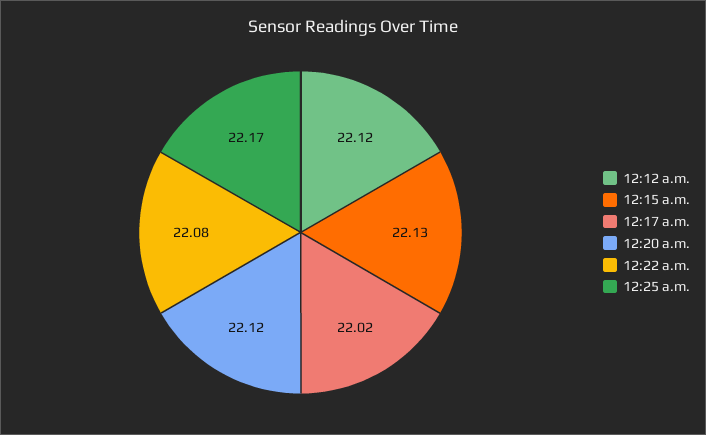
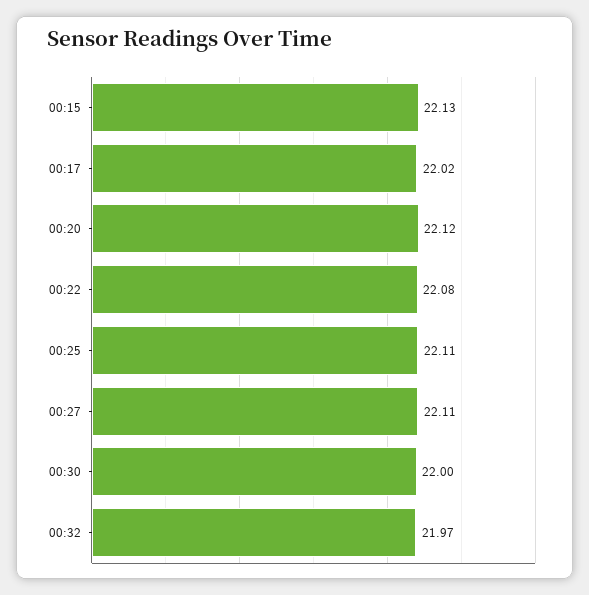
12:12 a.m.: 22.12 -> none
12:25 a.m.: 22.17 -> 22.11
00:27: none -> 22.11
00:30: none -> 22
00:32: none -> 21.97

